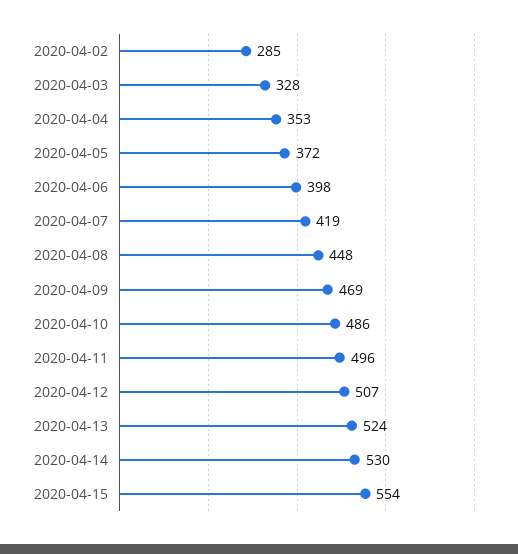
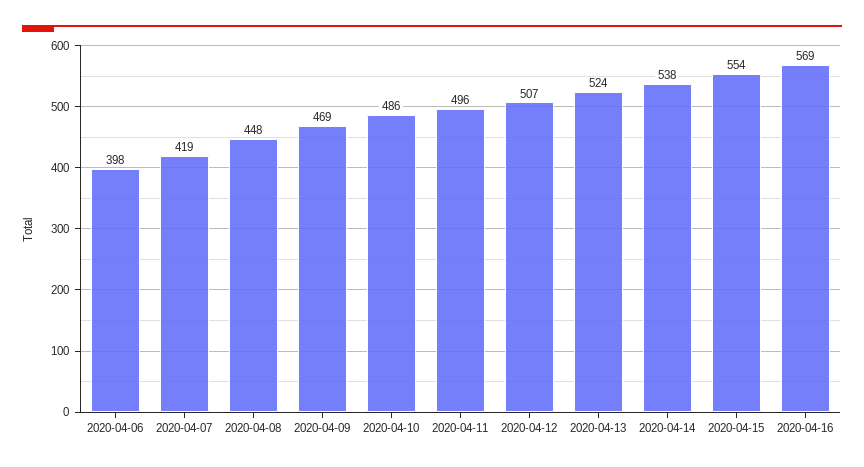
2020-04-02: 285 -> none
2020-04-03: 328 -> none
2020-04-04: 353 -> none
2020-04-05: 372 -> none
2020-04-14: 530 -> 538
2020-04-16: none -> 569

